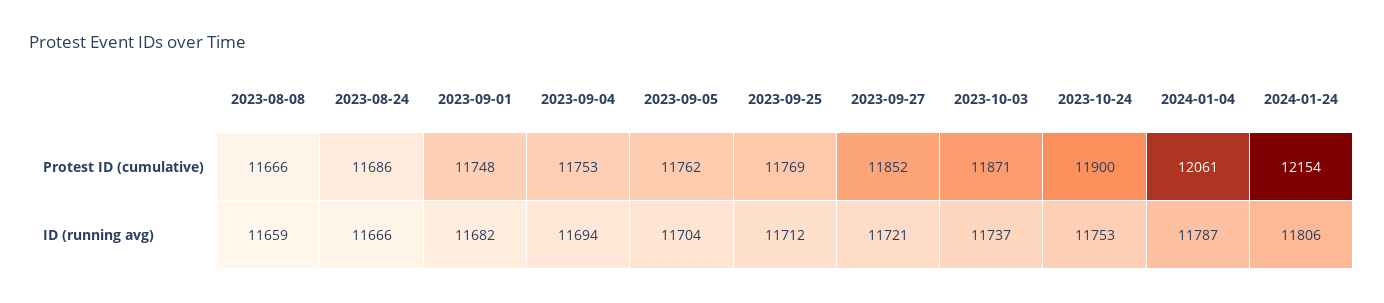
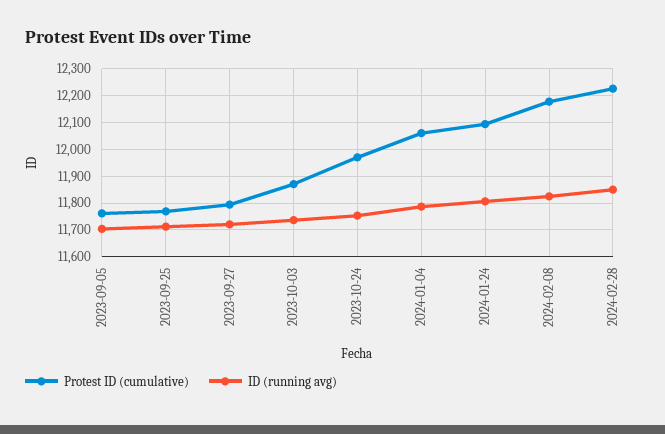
Protest ID (cumulative), 2023-08-08: 11666 -> none
Protest ID (cumulative), 2023-08-24: 11686 -> none
Protest ID (cumulative), 2023-09-01: 11748 -> none
Protest ID (cumulative), 2023-09-04: 11753 -> none
Protest ID (cumulative), 2023-09-27: 11852 -> 11800
Protest ID (cumulative), 2023-10-24: 11900 -> 11975
Protest ID (cumulative), 2024-01-24: 12154 -> 12100
ID (running avg), 2023-08-08: 11659 -> none
ID (running avg), 2023-08-24: 11666 -> none
ID (running avg), 2023-09-01: 11682 -> none
ID (running avg), 2023-09-04: 11694 -> none
Protest ID (cumulative), 2024-02-08: none -> 12175
ID (running avg), 2024-02-08: none -> 11825
Protest ID (cumulative), 2024-02-28: none -> 12225
ID (running avg), 2024-02-28: none -> 11850

